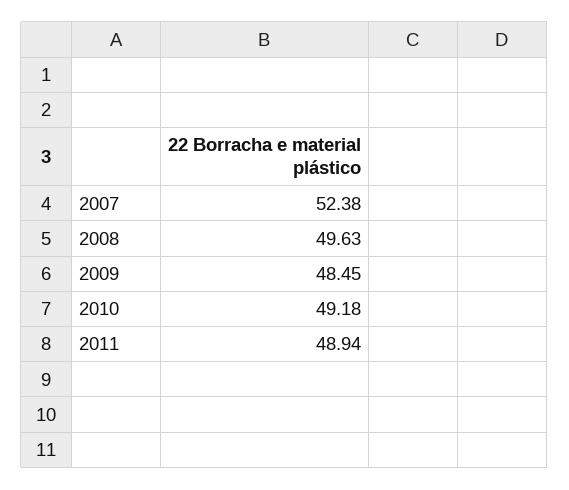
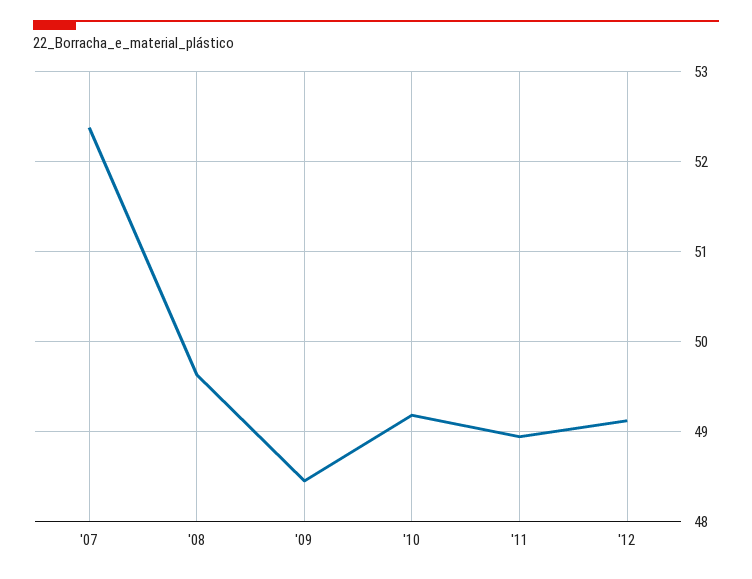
'12: none -> 49.1

